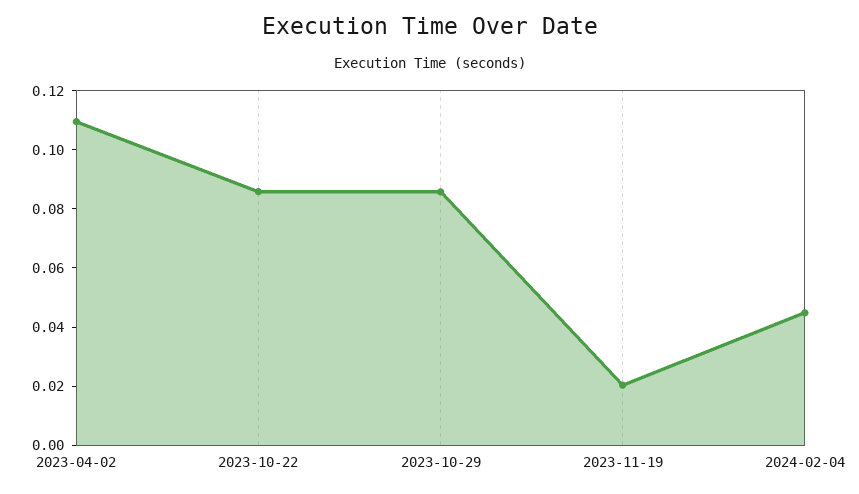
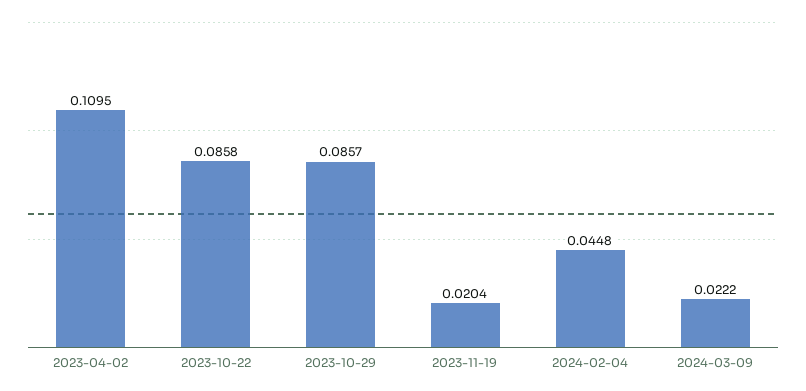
2024-03-09: none -> 0.0222

